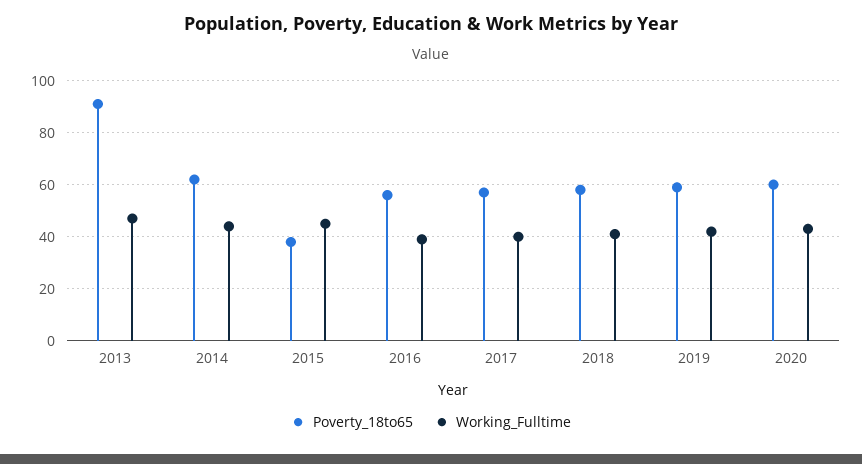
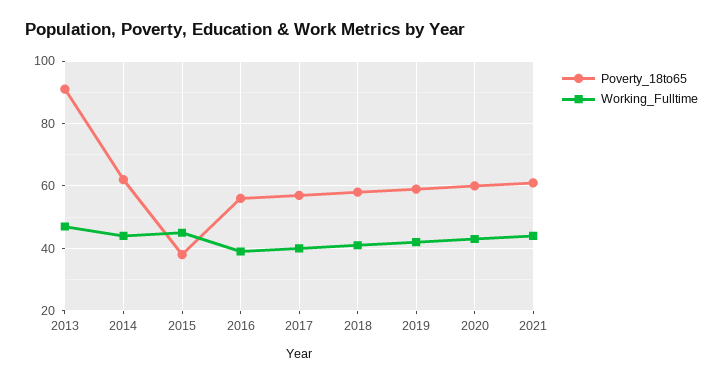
Poverty_18to65, 2021: none -> 60
Working_Fulltime, 2021: none -> 45

